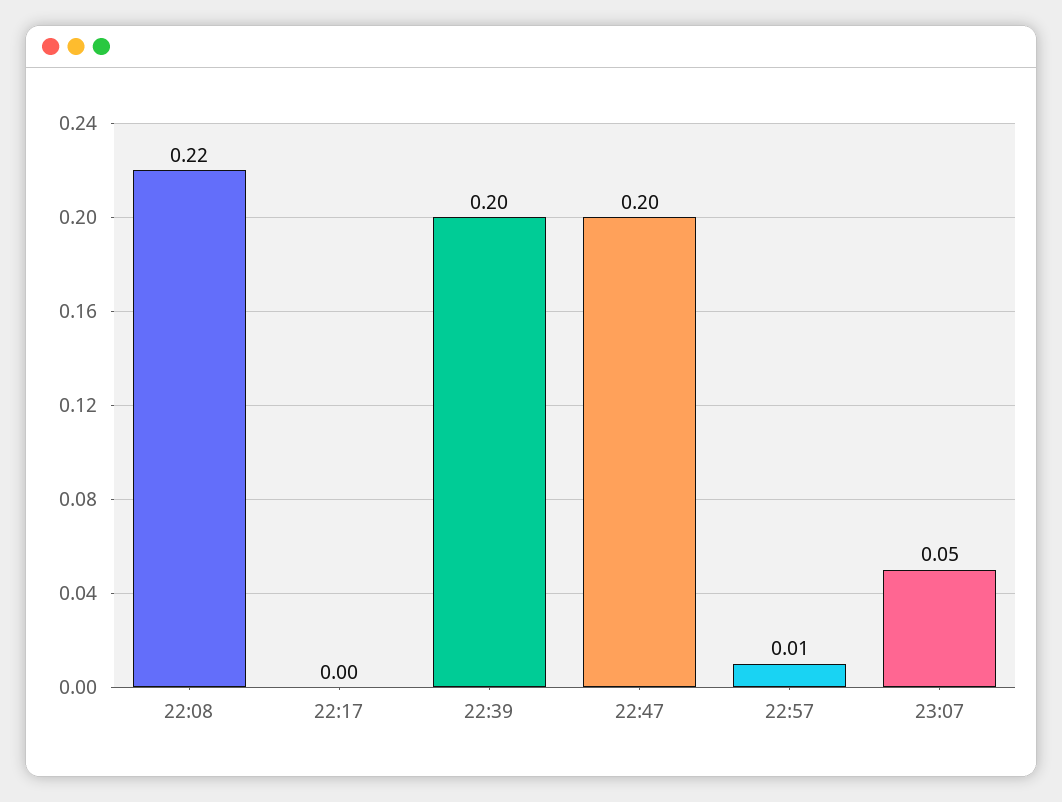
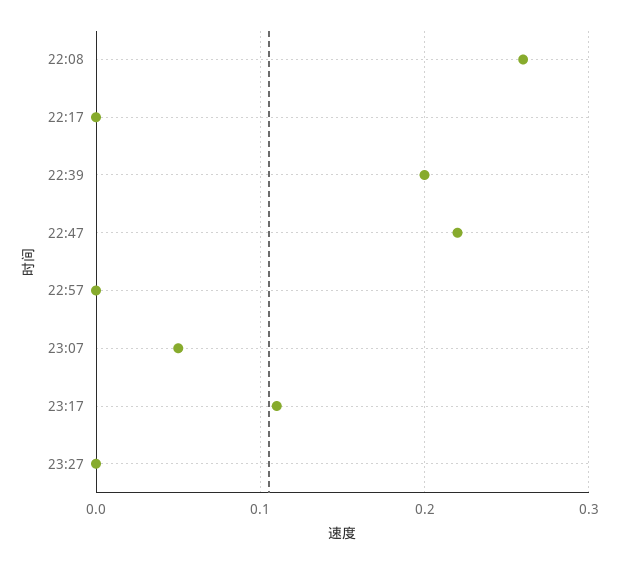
22:08: 0.22 -> 0.26
22:47: 0.2 -> 0.22
22:57: 0.01 -> 0
23:17: none -> 0.11
23:27: none -> 0

